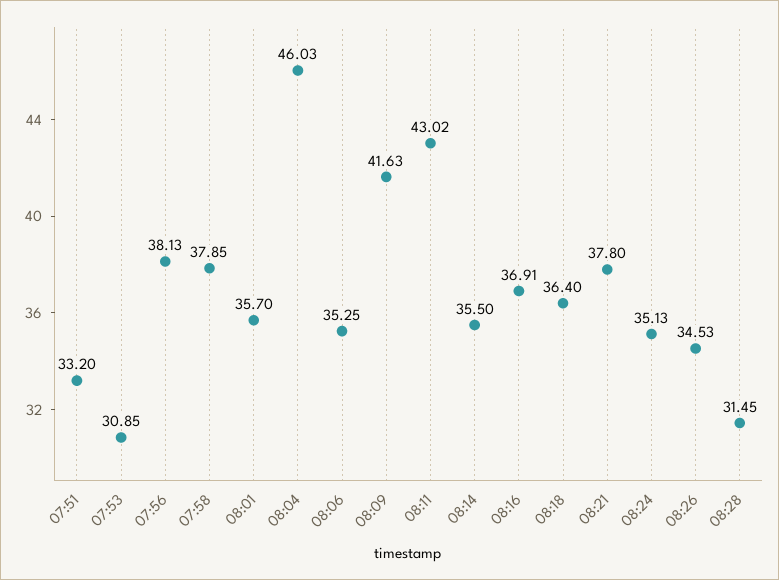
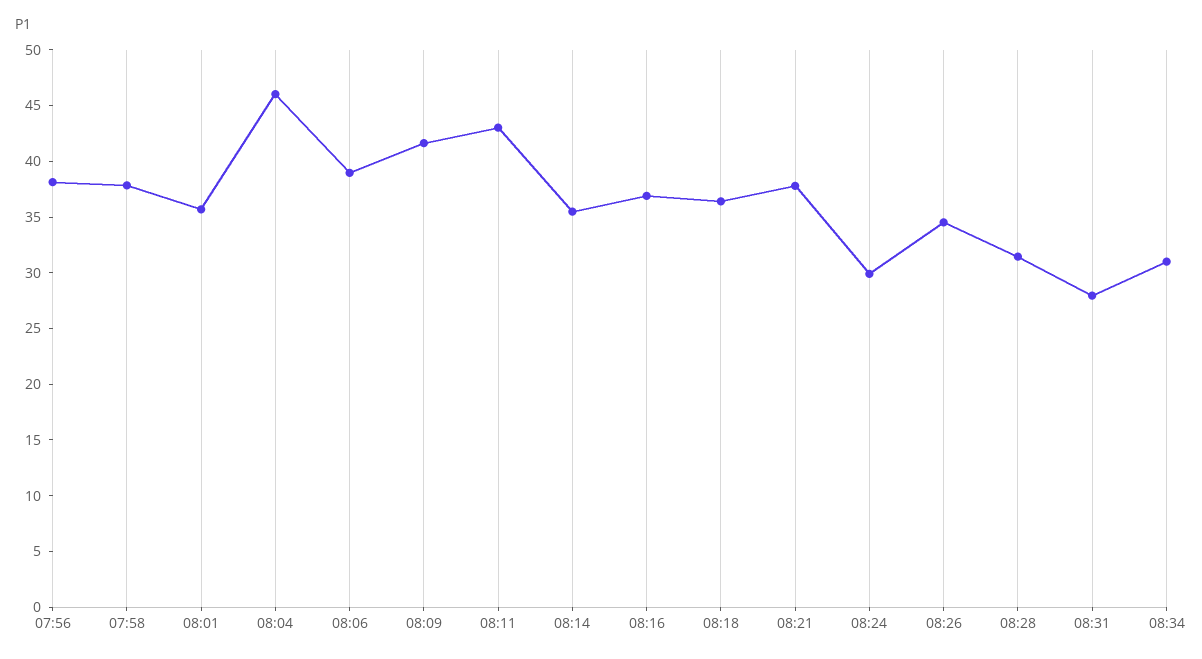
07:51: 33.2 -> none
07:53: 30.85 -> none
08:06: 35.25 -> 39
08:24: 35.13 -> 30
08:31: none -> 28
08:34: none -> 31

